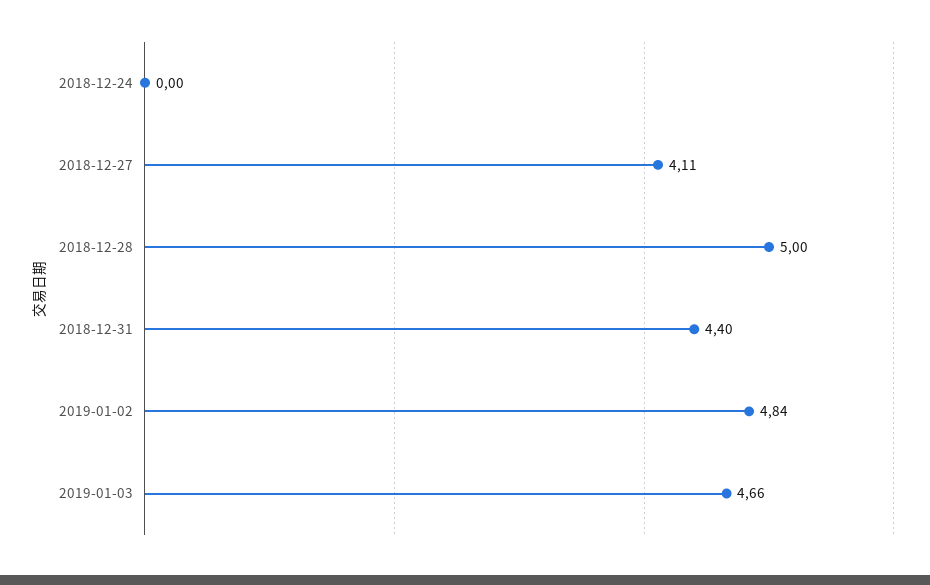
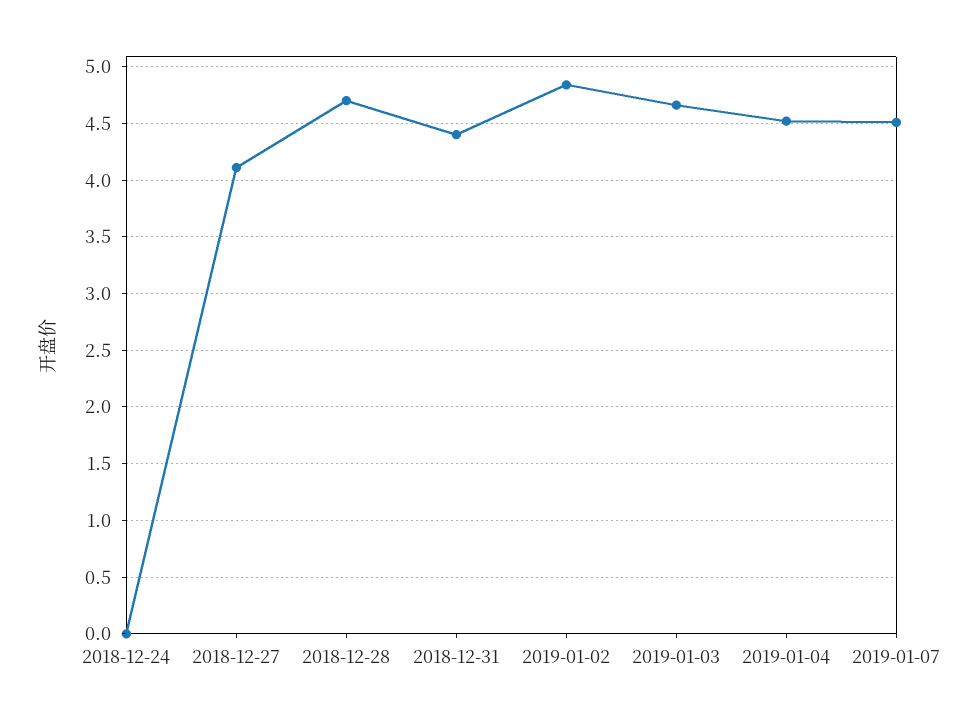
2018-12-28: 5 -> 4.7
2019-01-04: none -> 4.5
2019-01-07: none -> 4.5

